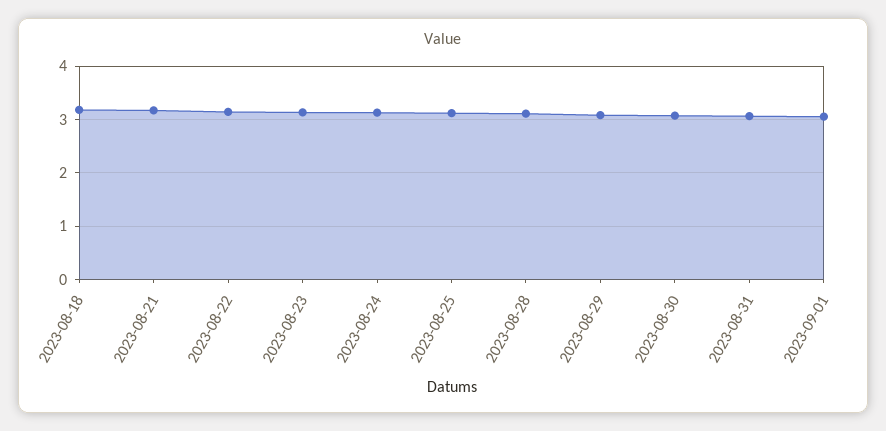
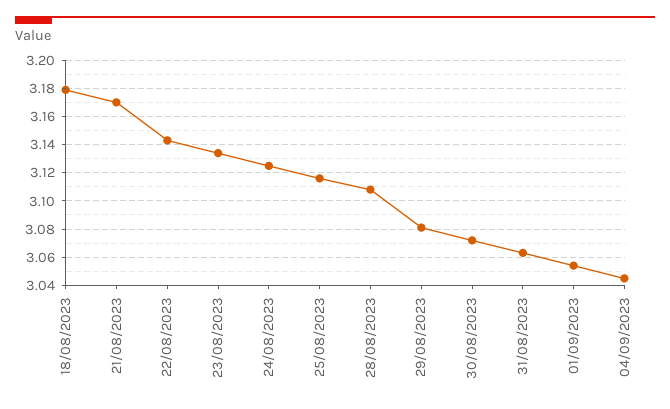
04/09/2023: none -> 3.045

